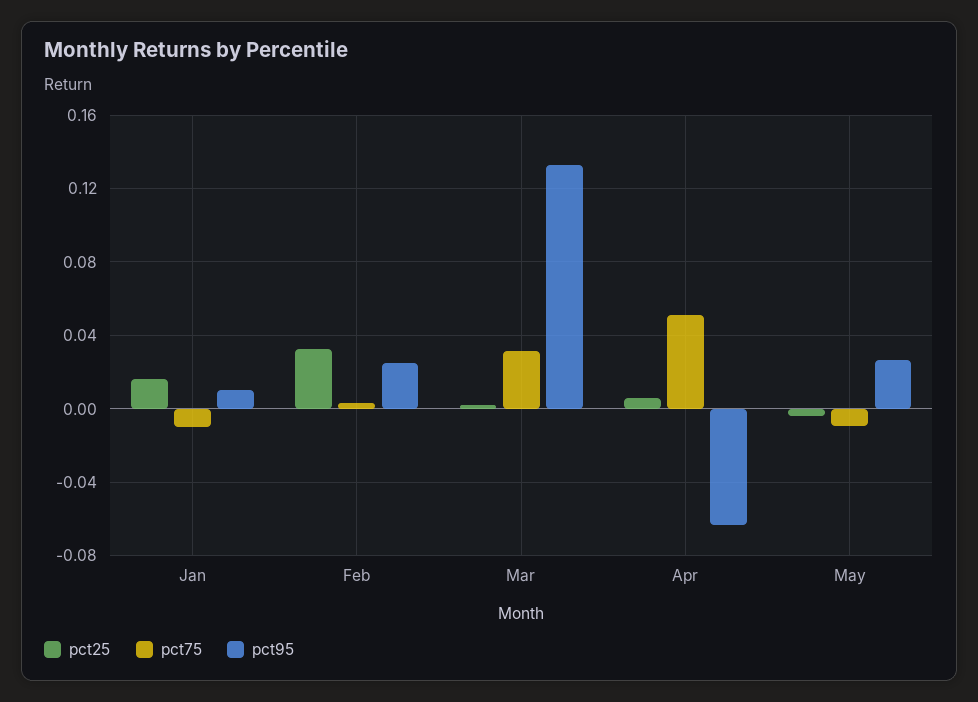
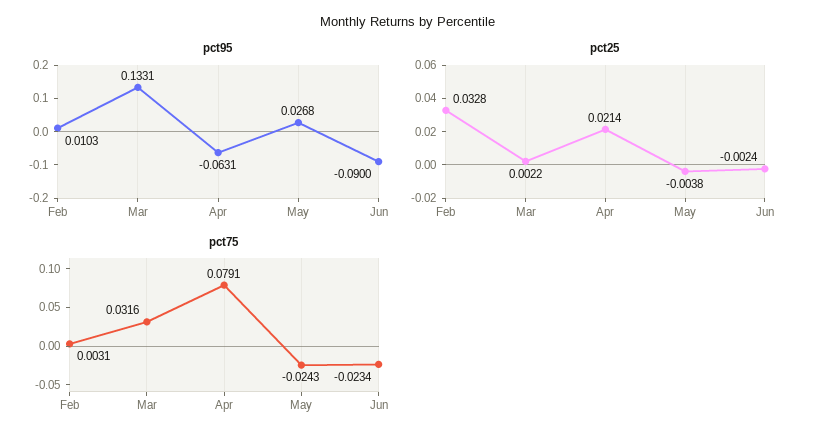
pct25, Jan: 0.015 -> none
pct75, Jan: -0.01 -> none
pct95, Jan: 0.01 -> none
pct95, Feb: 0.025 -> 0.0103
pct25, Apr: 0.005 -> 0.0214
pct75, Apr: 0.05 -> 0.0791
pct75, May: -0.01 -> -0.0243
pct95, Jun: none -> -0.09
pct25, Jun: none -> -0.0024
pct75, Jun: none -> -0.0234

